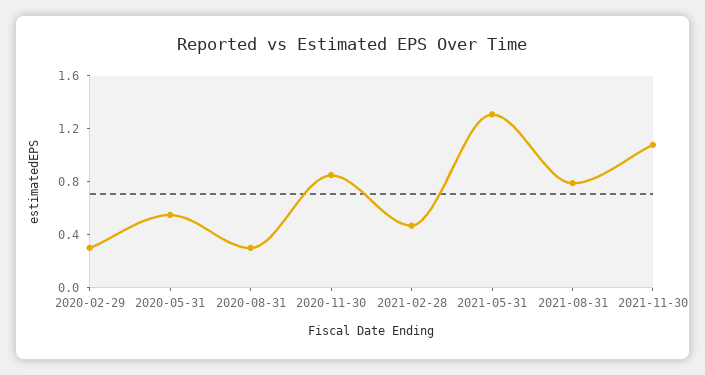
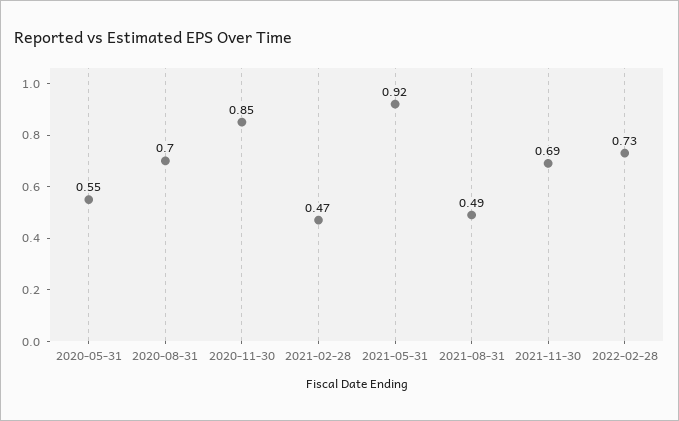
2020-02-29: 0.3 -> none
2020-08-31: 0.3 -> 0.7
2021-05-31: 1.3 -> 0.92
2021-08-31: 0.8 -> 0.49
2021-11-30: 1.1 -> 0.69
2022-02-28: none -> 0.73

